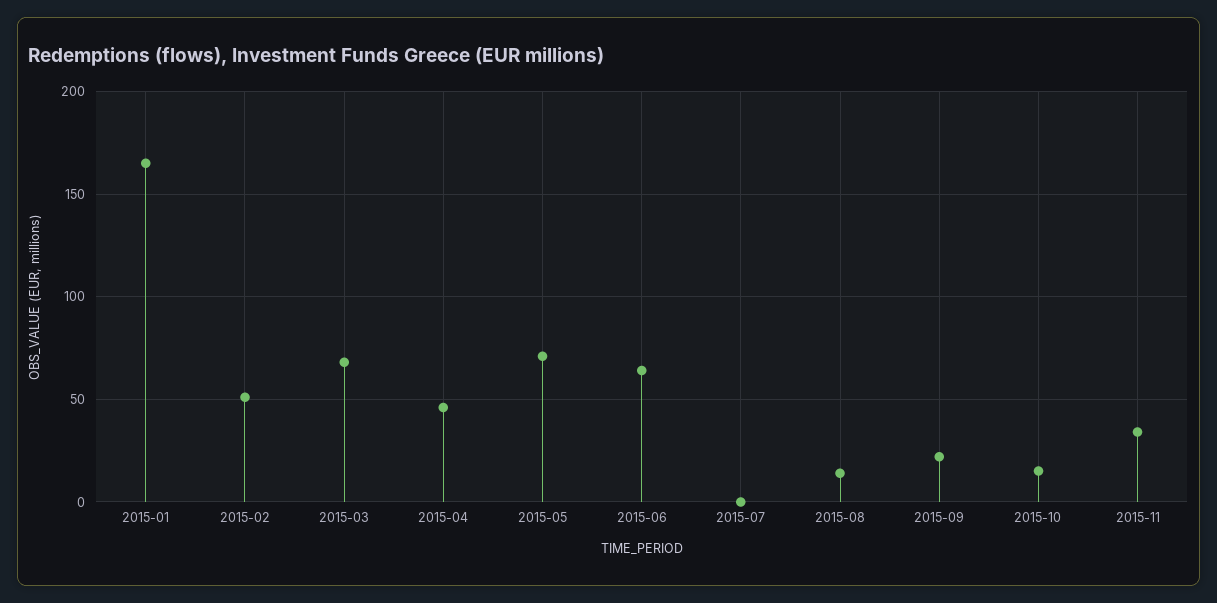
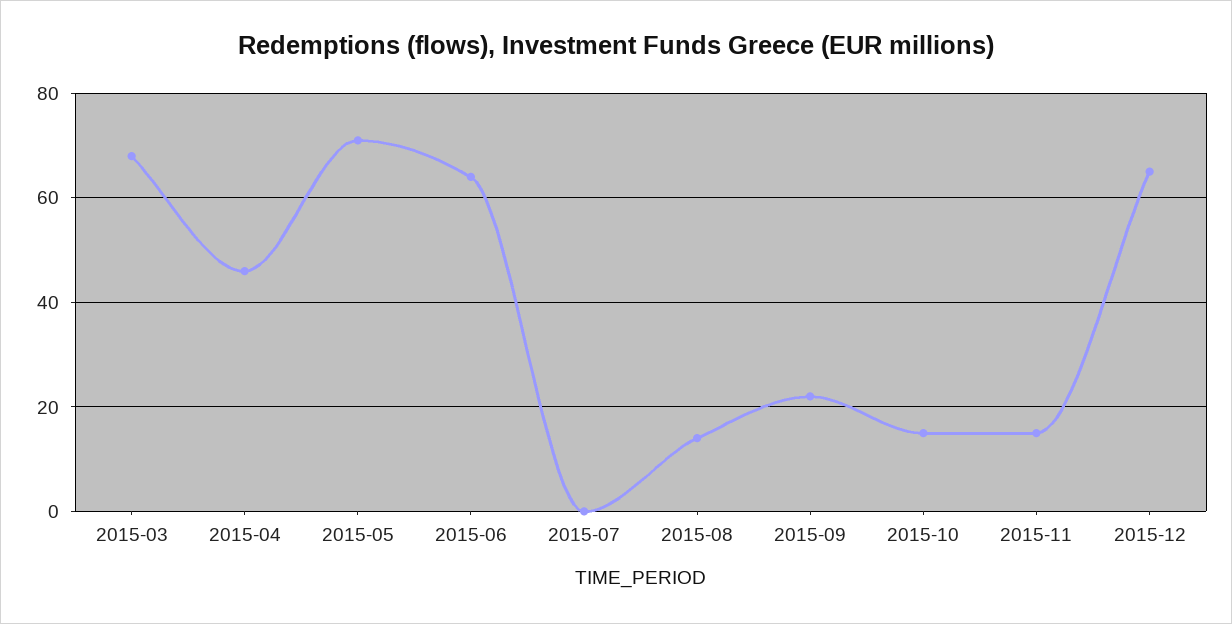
2015-01: 165 -> none
2015-02: 50 -> none
2015-11: 35 -> 15
2015-12: none -> 65

